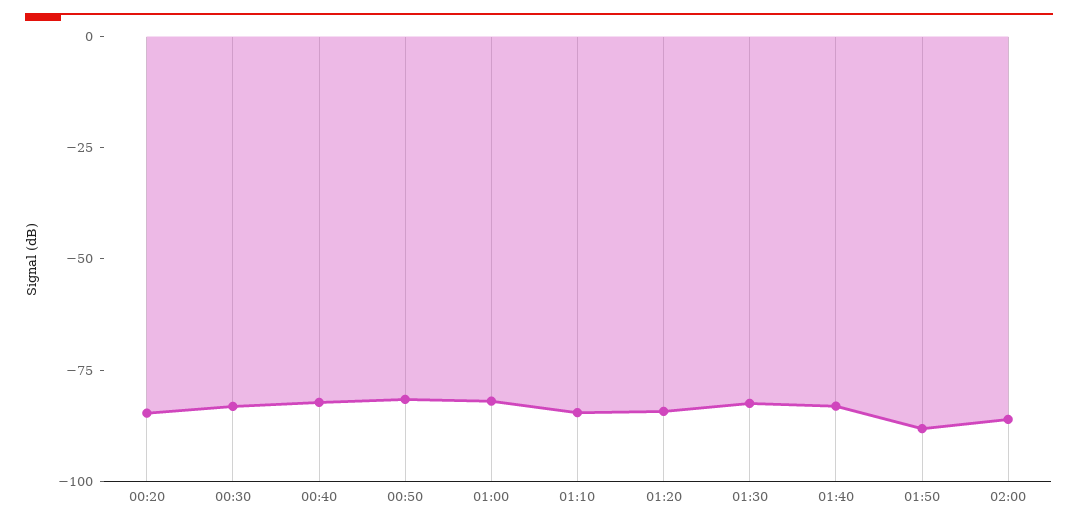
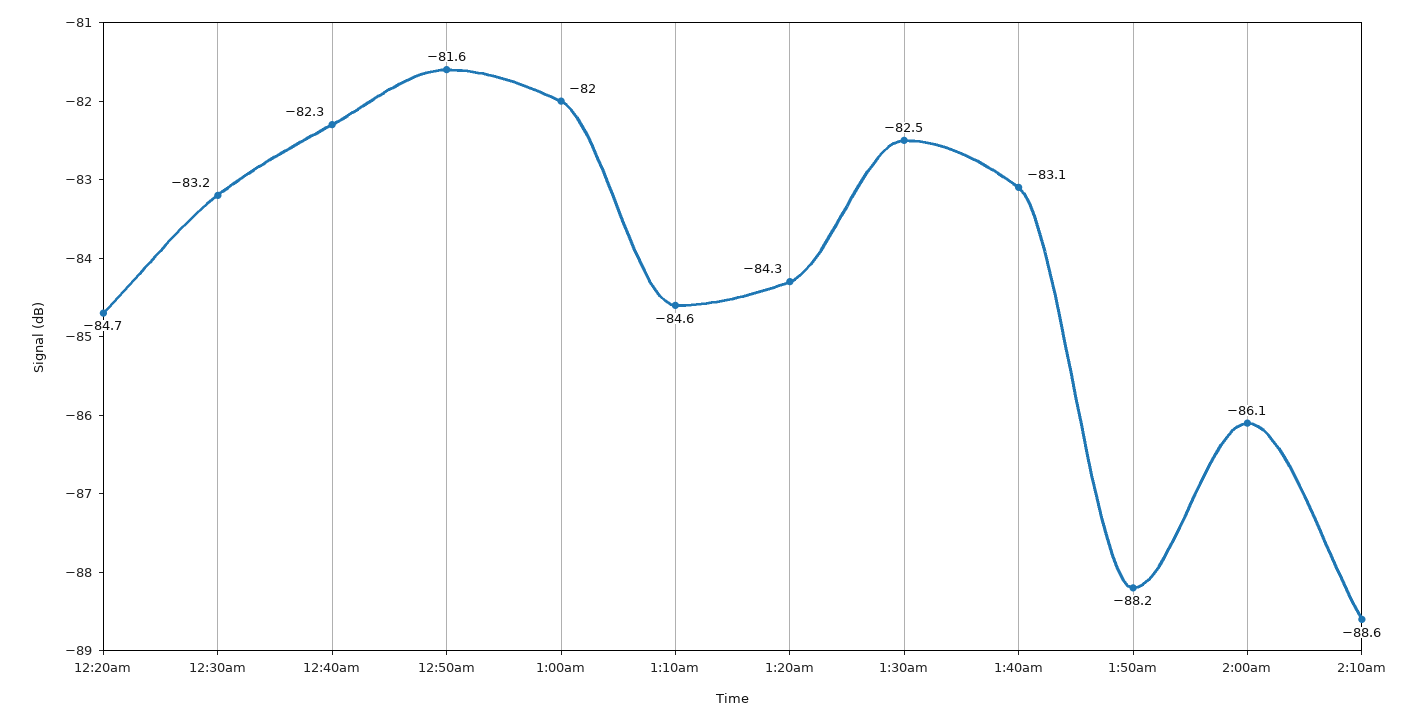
2:10am: none -> -88.6

